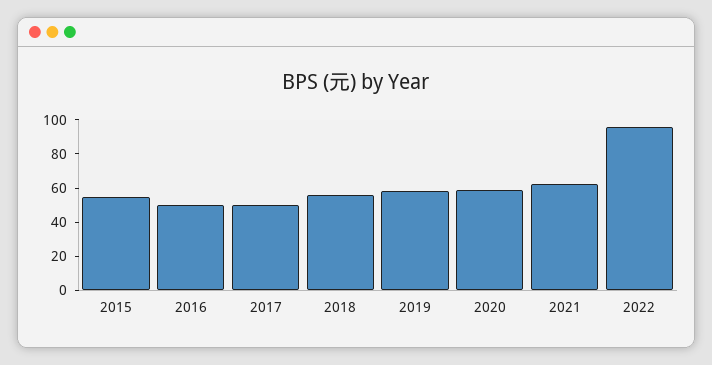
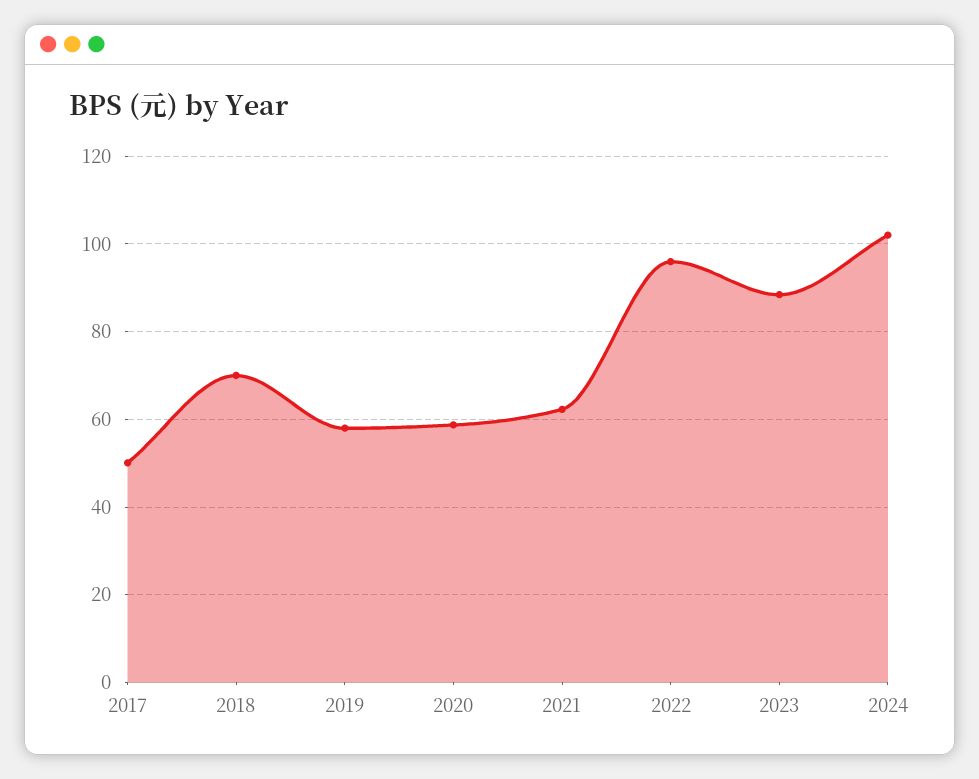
2015: 55 -> none
2016: 50 -> none
2018: 55 -> 70
2023: none -> 88
2024: none -> 102

